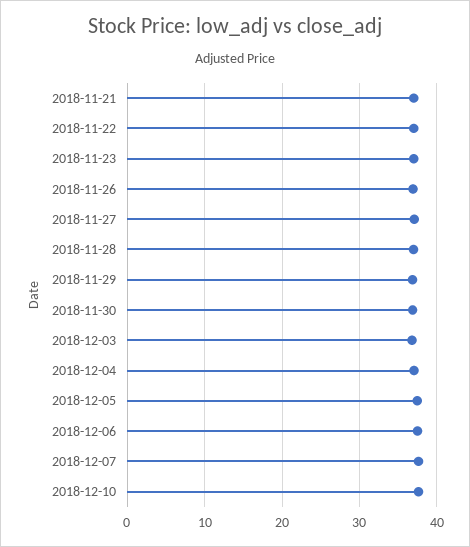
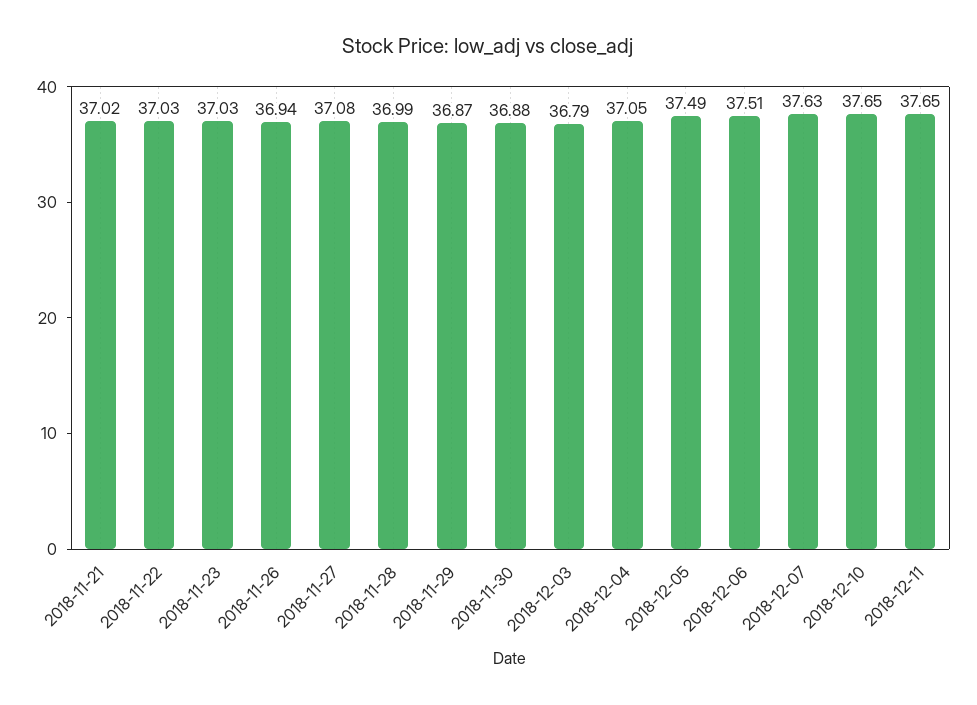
2018-12-11: none -> 37.65

